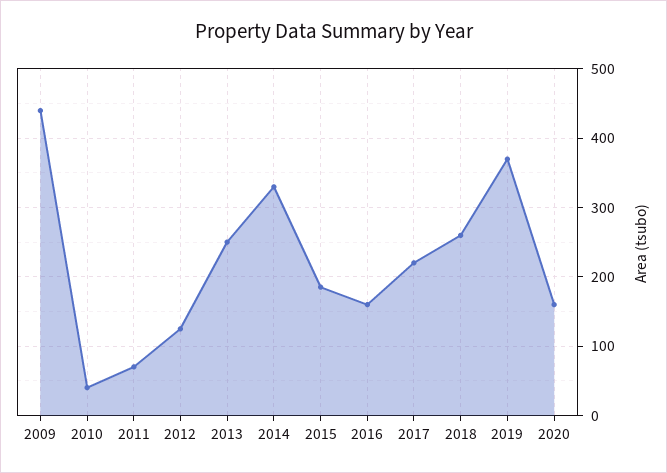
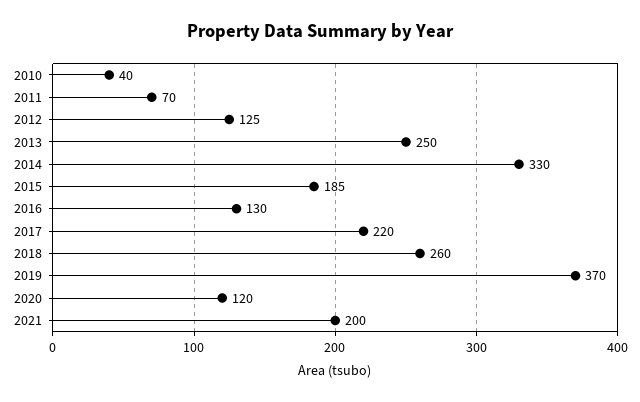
2009: 440 -> none
2016: 160 -> 130
2020: 160 -> 120
2021: none -> 200

